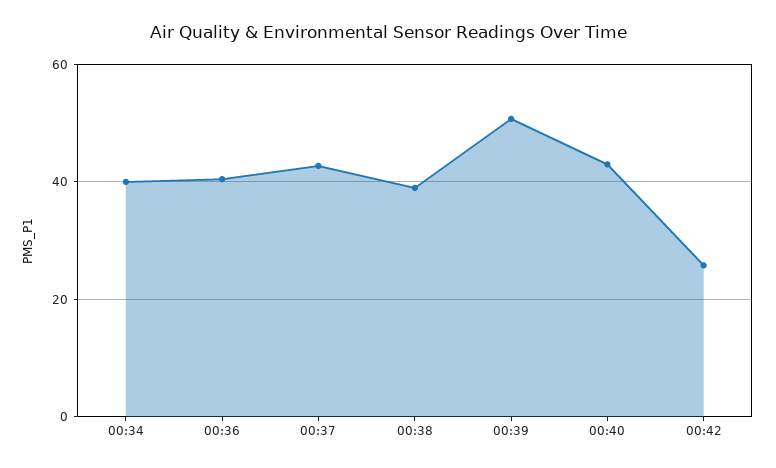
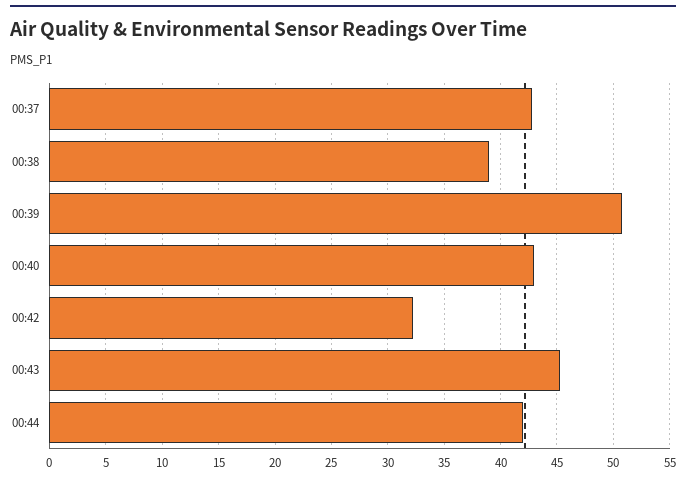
00:34: 40 -> none
00:36: 40 -> none
00:42: 26 -> 32
00:43: none -> 45
00:44: none -> 42

